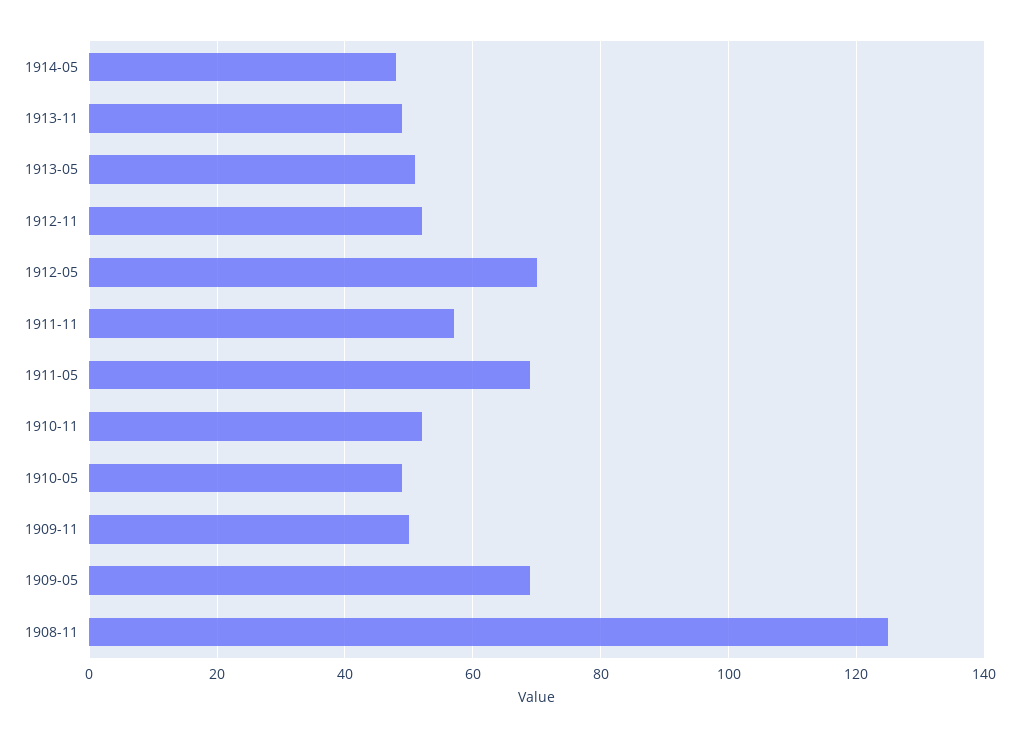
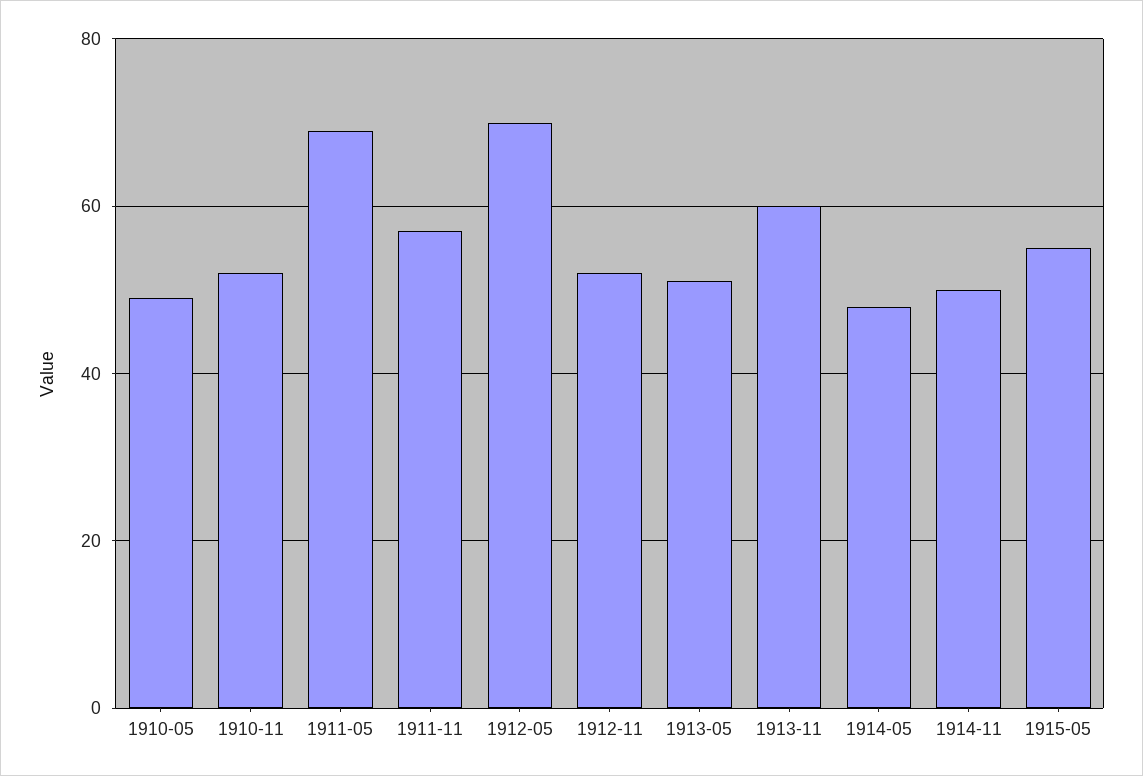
1913-11: 50 -> 60
1909-11: 50 -> none
1909-05: 70 -> none
1908-11: 125 -> none
1914-11: none -> 50
1915-05: none -> 55

